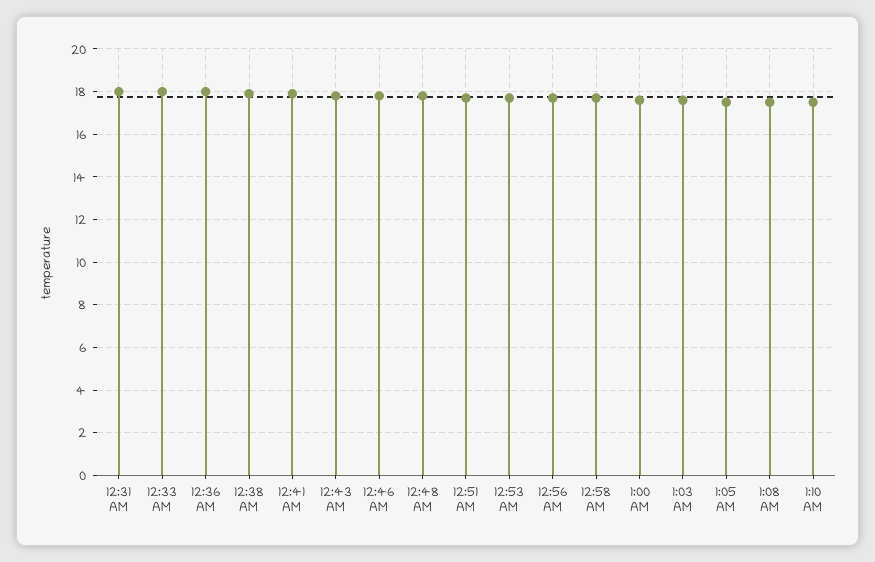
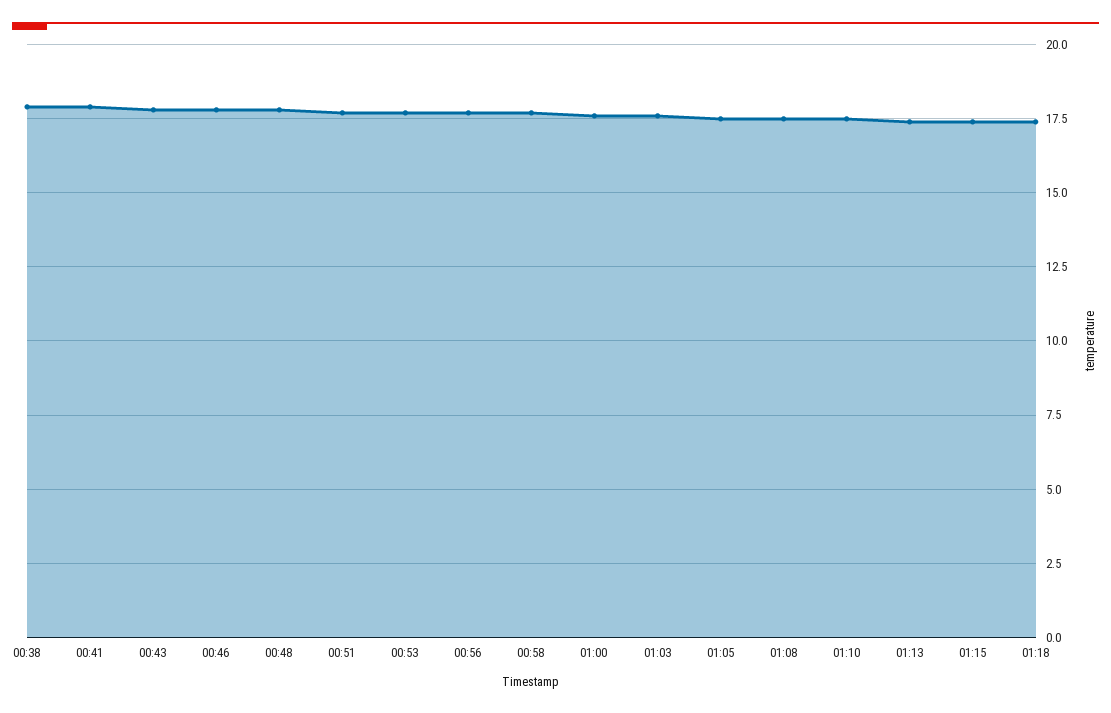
12:31 AM: 18 -> none
12:33 AM: 18 -> none
12:36 AM: 18 -> none
01:13: none -> 17.5
01:15: none -> 17.5
01:18: none -> 17.5

